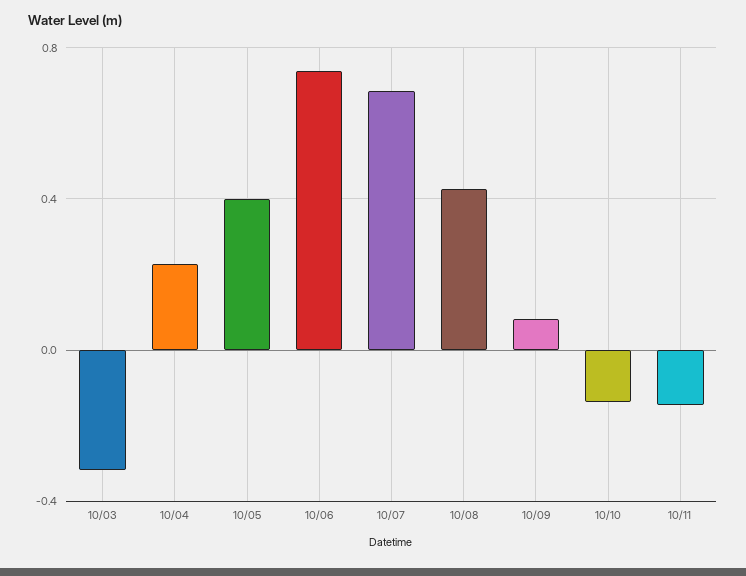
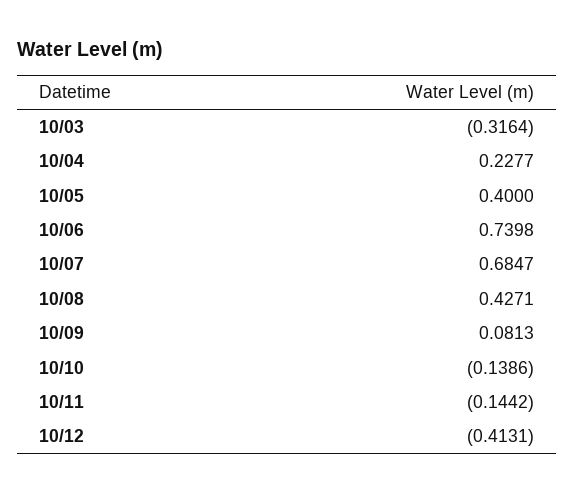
10/12: none -> -0.4131

